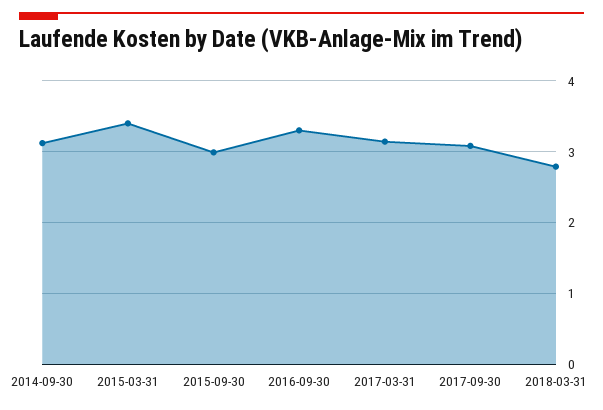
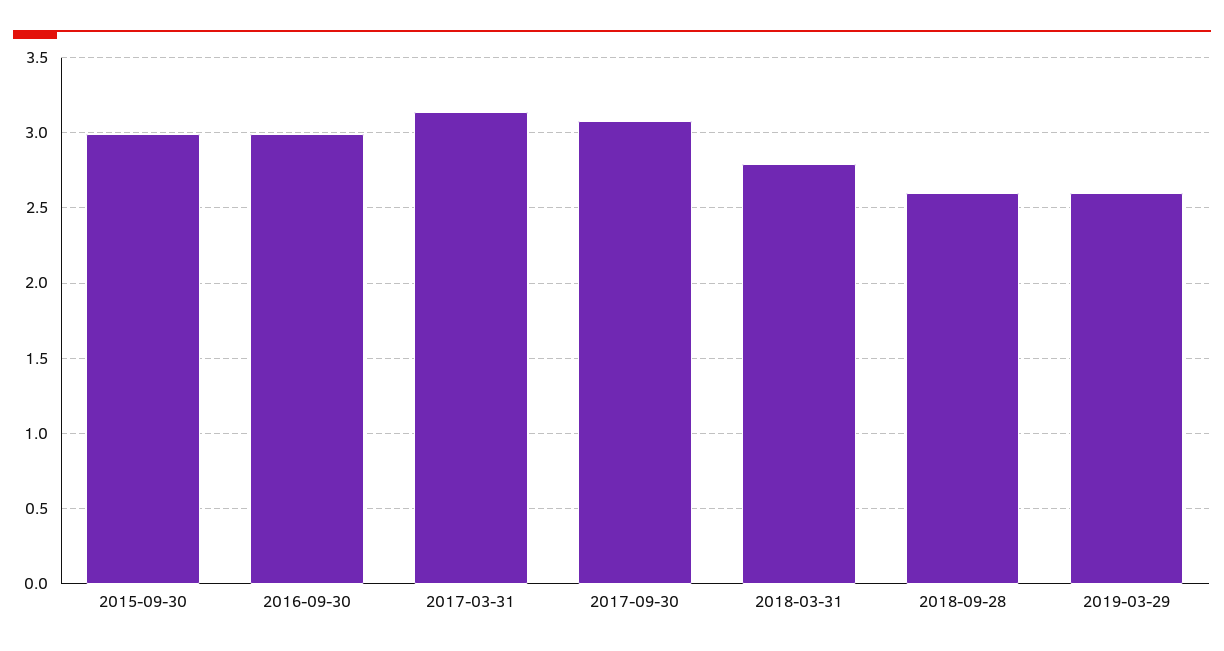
2014-09-30: 3.1 -> none
2015-03-31: 3.4 -> none
2016-09-30: 3.3 -> 3
2018-09-28: none -> 2.6
2019-03-29: none -> 2.6

